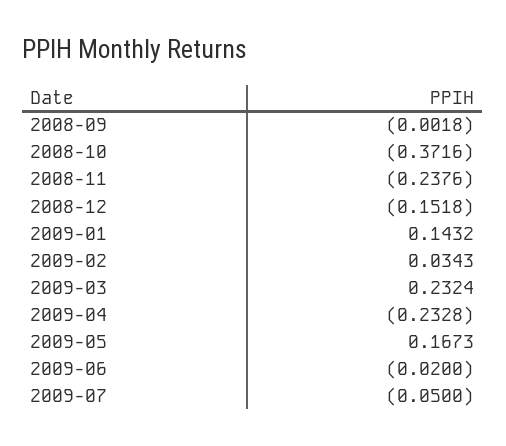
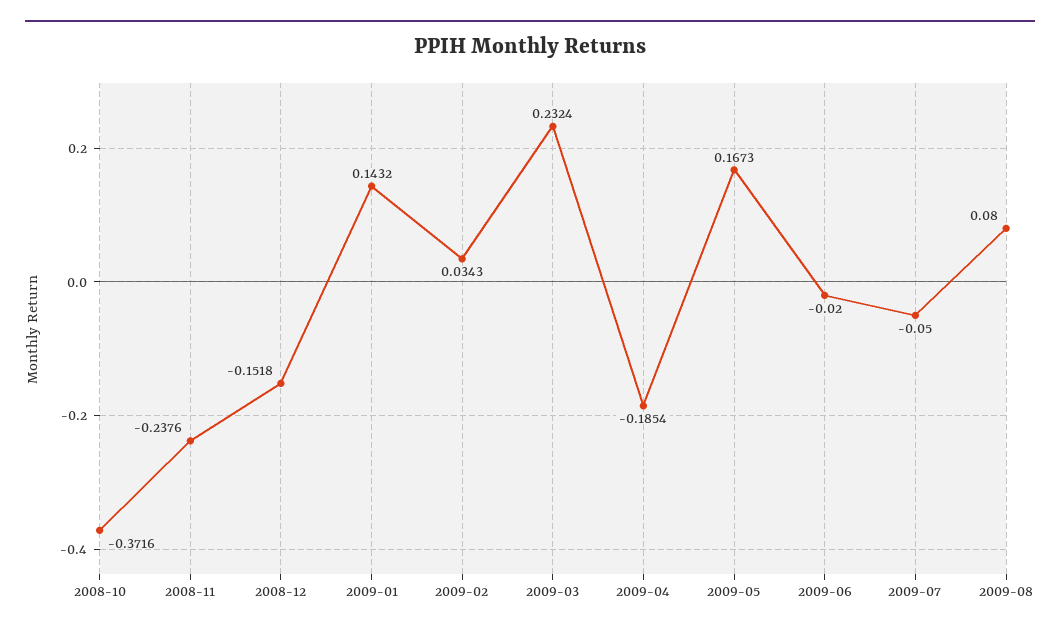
2008-09: -0.0018 -> none
2009-04: -0.2328 -> -0.1854
2009-08: none -> 0.08

